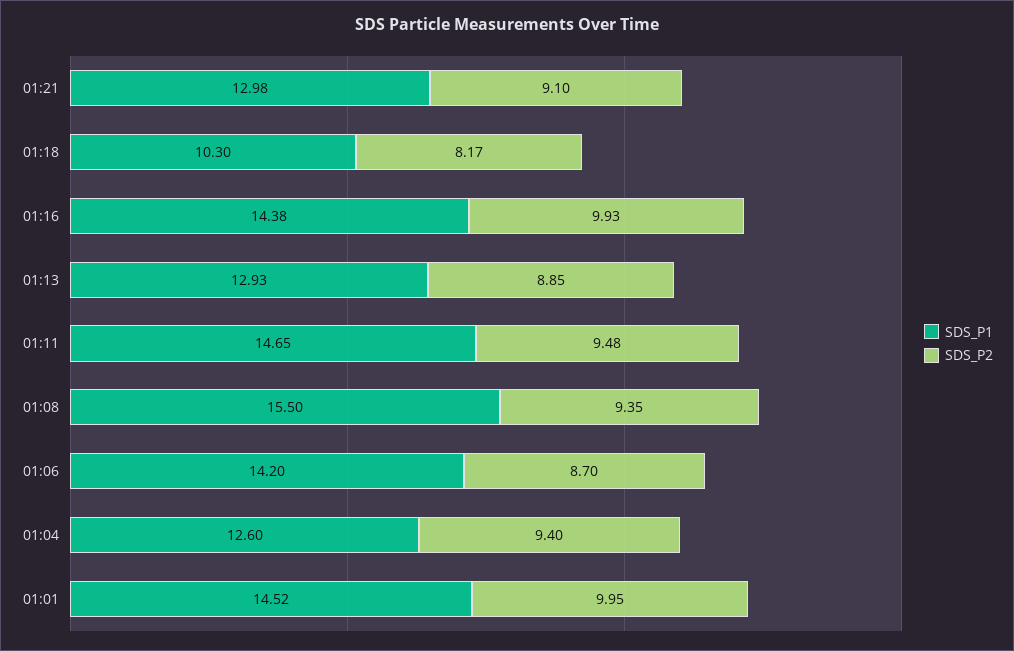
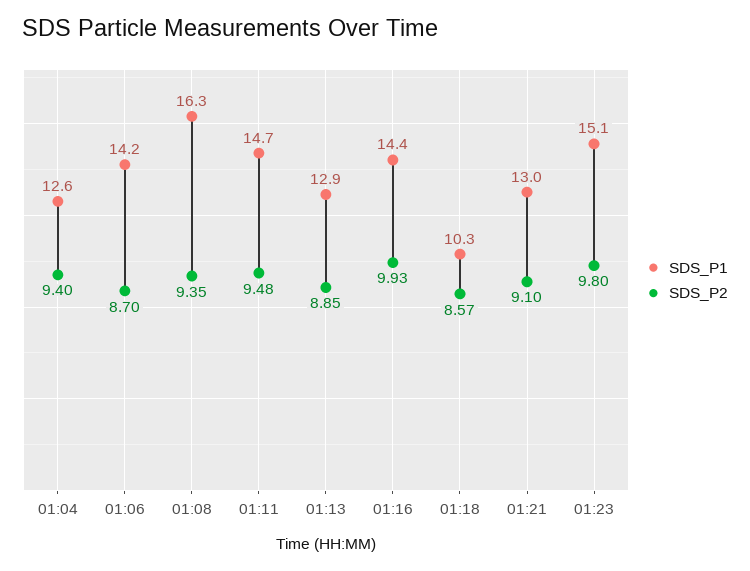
SDS_P2, 01:18: 8.17 -> 8.57
SDS_P1, 01:08: 15.5 -> 16.3
SDS_P1, 01:01: 14.52 -> none
SDS_P2, 01:01: 9.95 -> none
SDS_P1, 01:23: none -> 15.1
SDS_P2, 01:23: none -> 9.8

